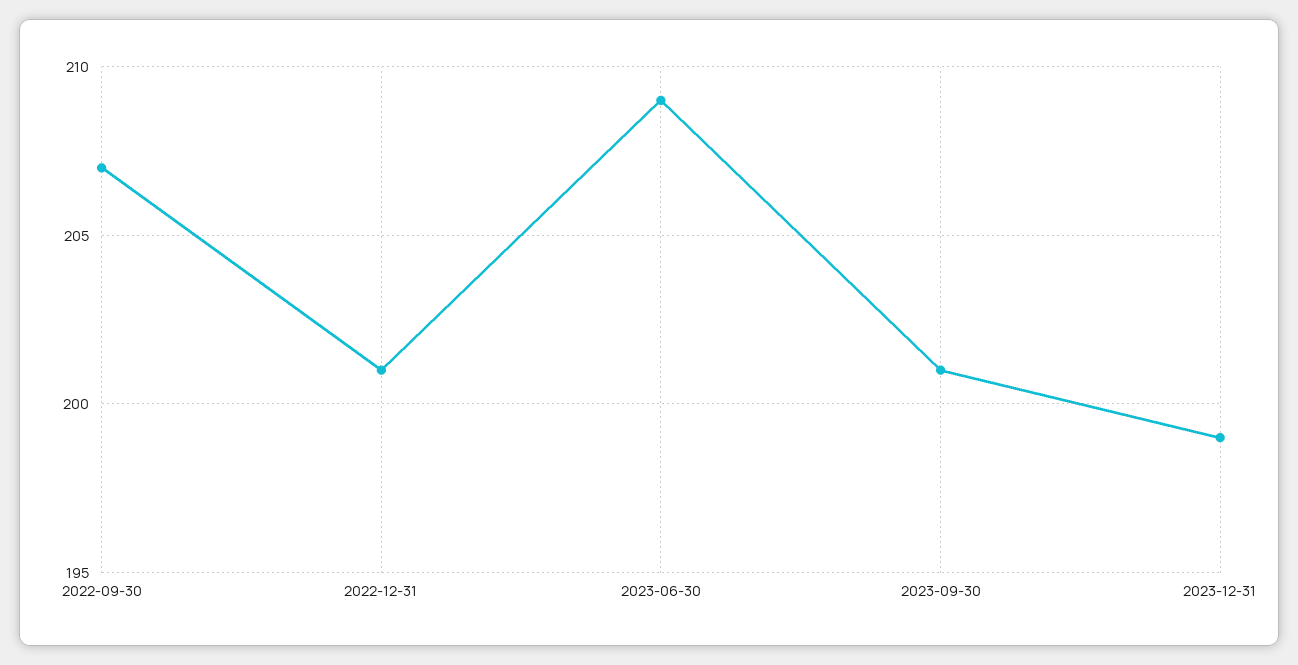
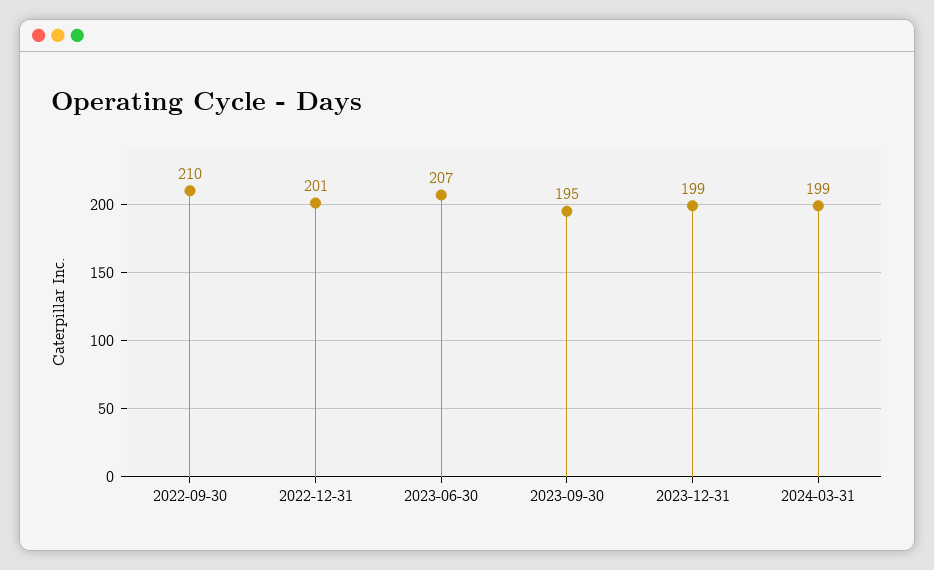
2022-09-30: 207 -> 210
2023-06-30: 209 -> 207
2023-09-30: 201 -> 195
2024-03-31: none -> 199

